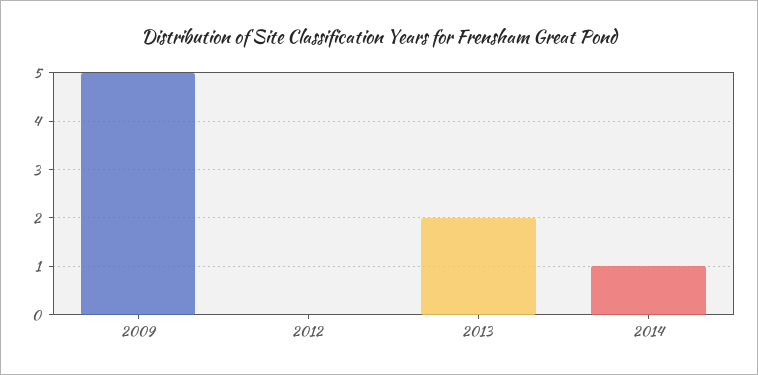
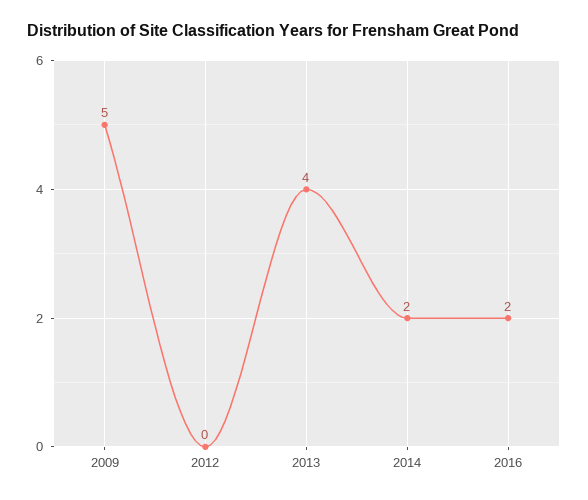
2013: 2 -> 4
2014: 1 -> 2
2016: none -> 2

